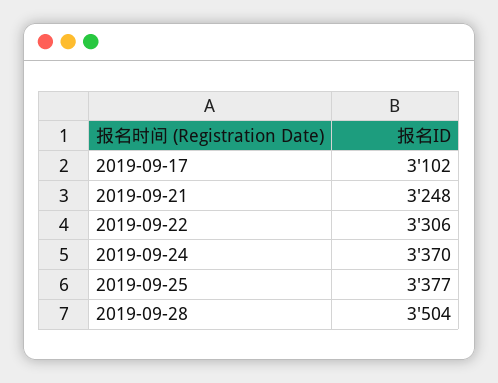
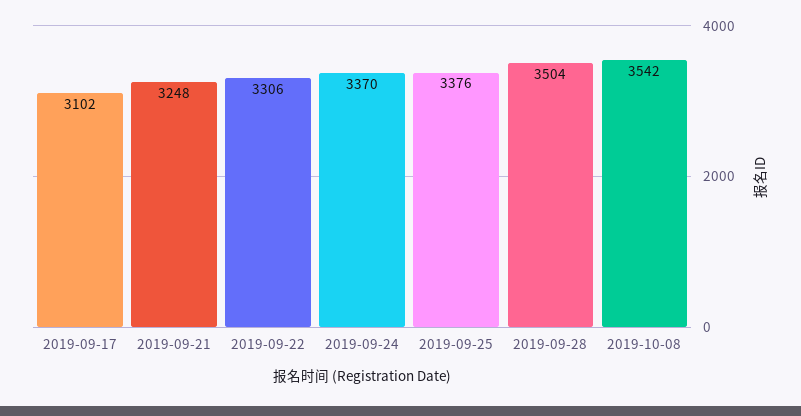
2019-09-25: 3377 -> 3376
2019-10-08: none -> 3542

